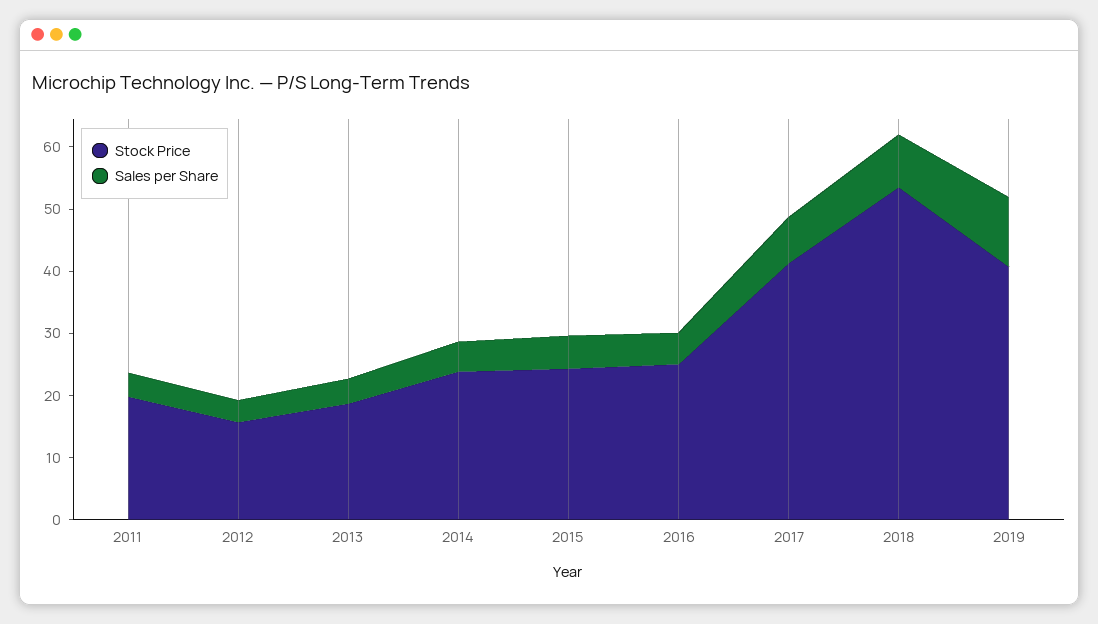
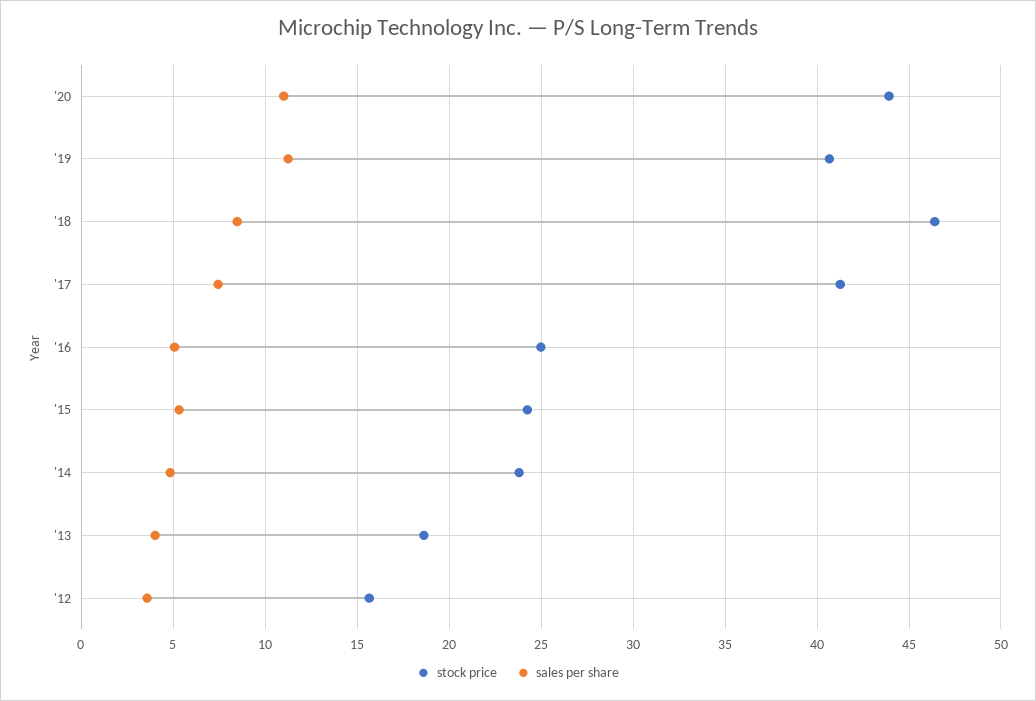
Stock Price, 2011: 20 -> none
Sales per Share, 2011: 4 -> none
Stock Price, 2018: 54 -> 46.5
Stock Price, '20: none -> 44
Sales per Share, '20: none -> 11

